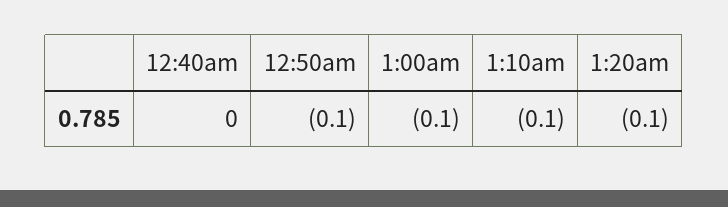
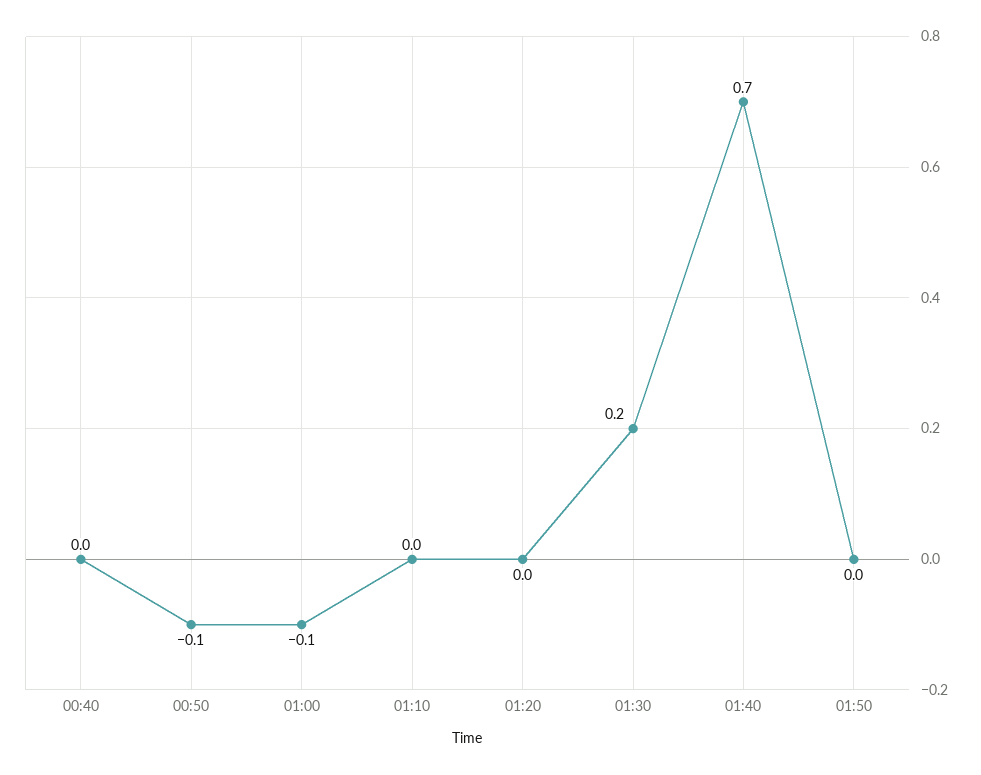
1:10am: -0.1 -> 0
1:20am: -0.1 -> 0
01:30: none -> 0.2
01:40: none -> 0.7
01:50: none -> 0

